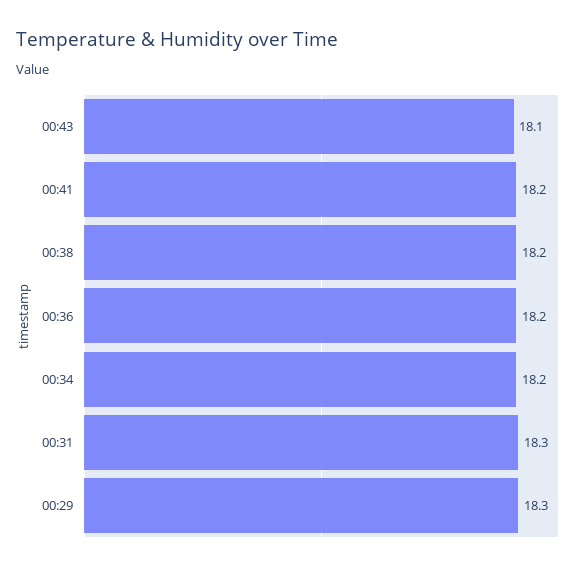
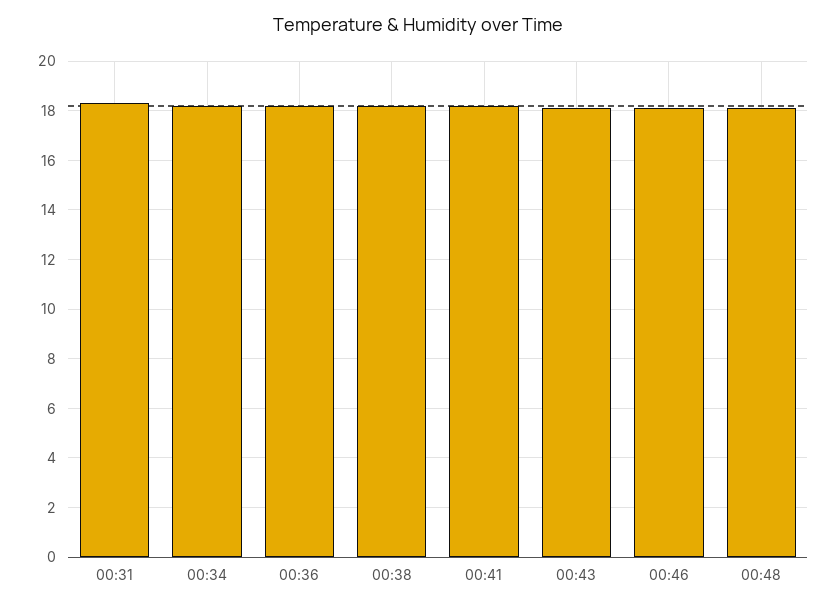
00:29: 18.3 -> none
00:46: none -> 18
00:48: none -> 18

